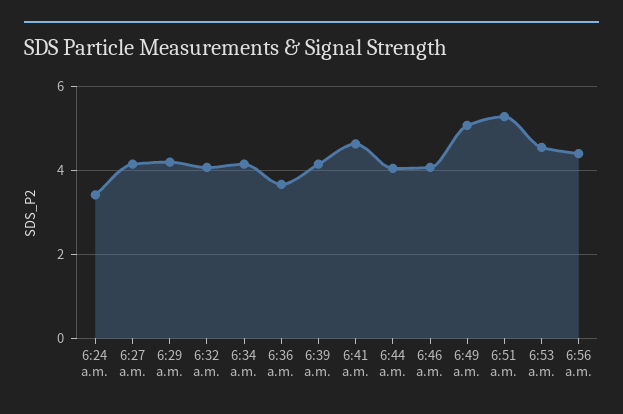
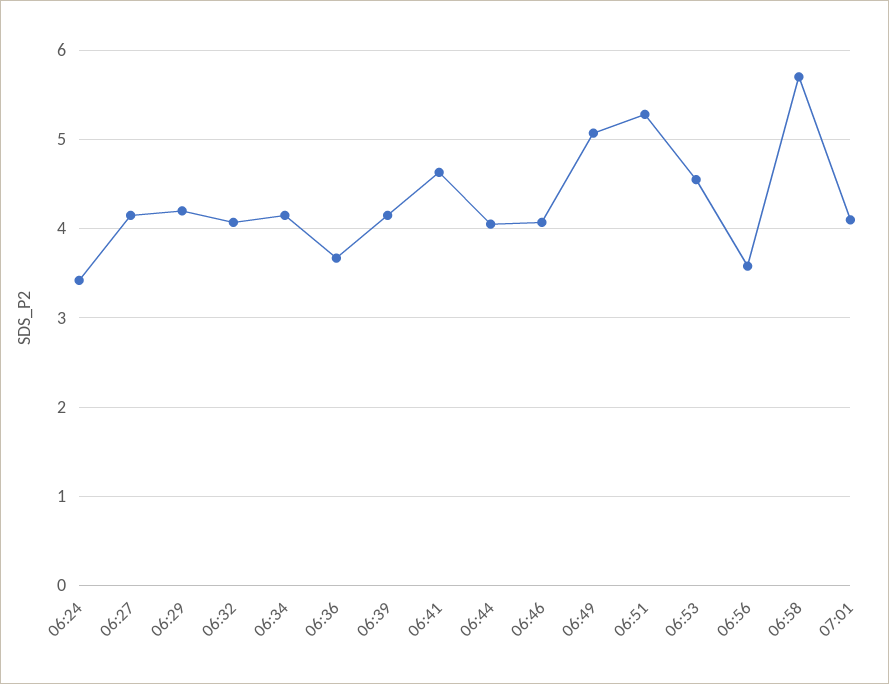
6:56 a.m.: 4.4 -> 3.6
06:58: none -> 5.7
07:01: none -> 4.1

